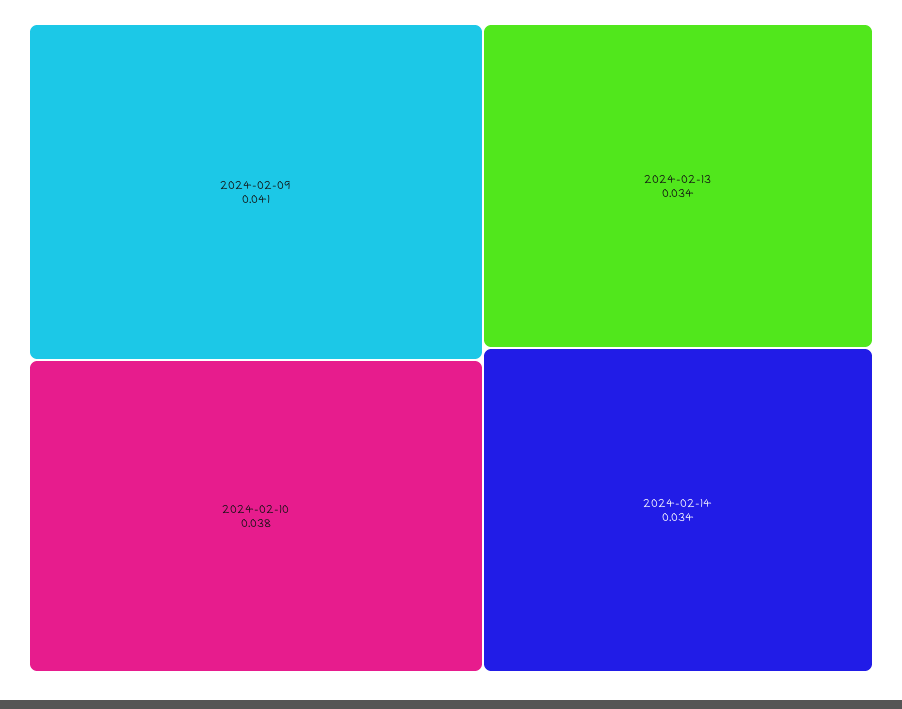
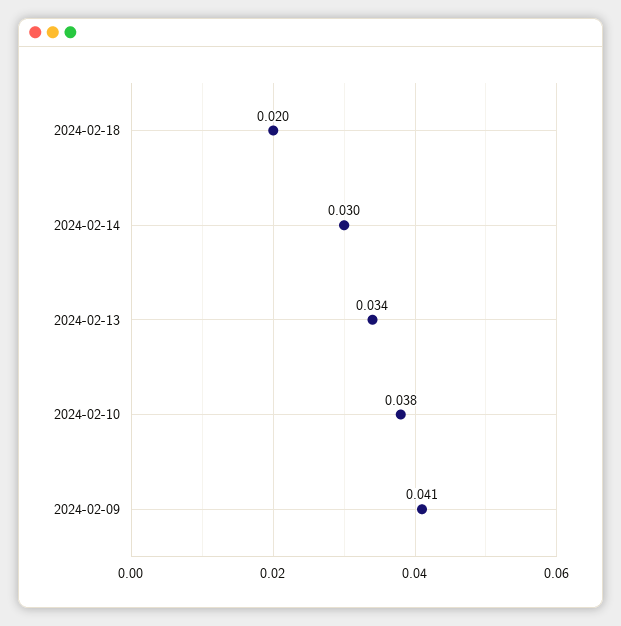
2024-02-14: 0.034 -> 0.03
2024-02-18: none -> 0.02

